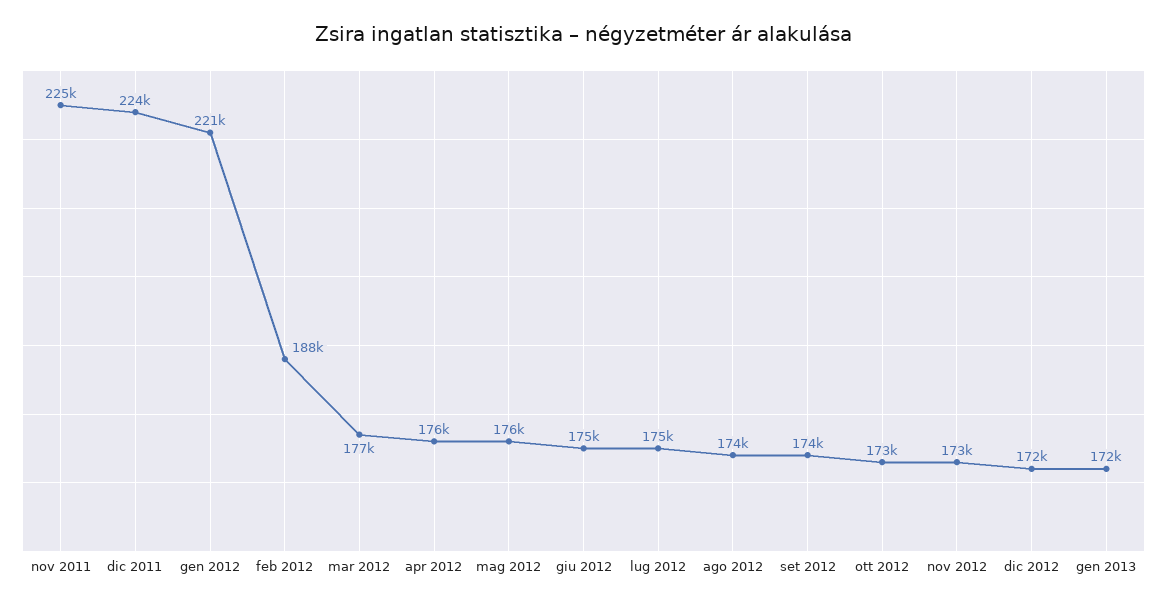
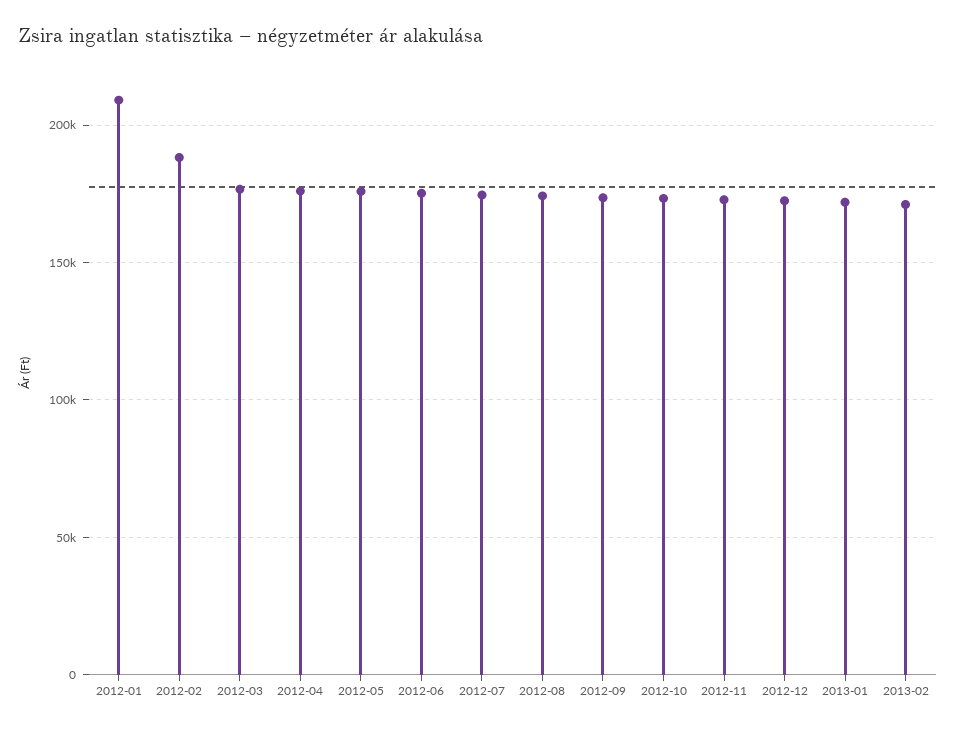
nov 2011: 225000 -> none
dic 2011: 224000 -> none
gen 2012: 221000 -> 210000
2013-02: none -> 170000

